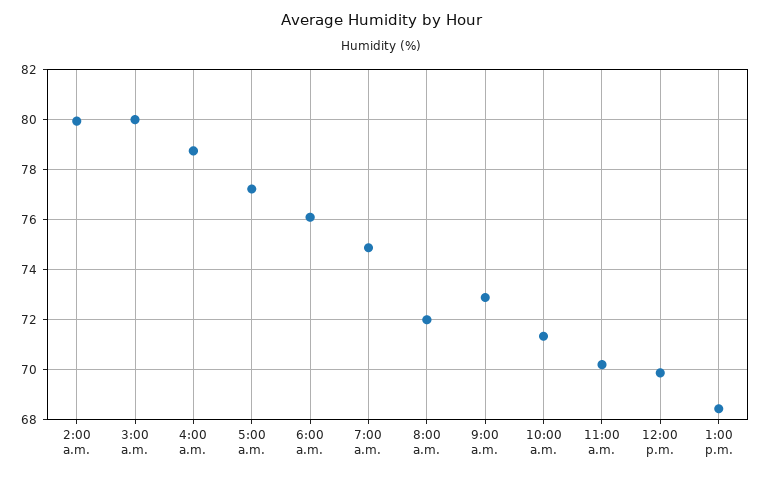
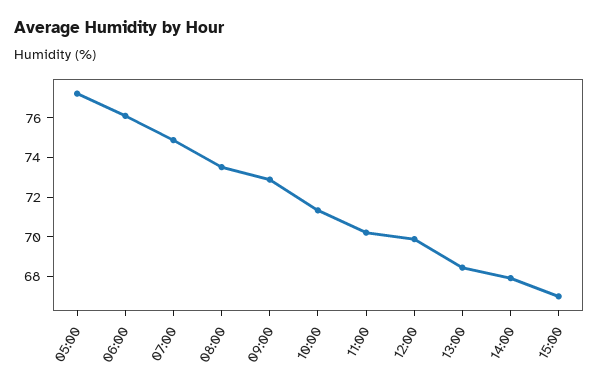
2:00 a.m.: 80 -> none
3:00 a.m.: 80 -> none
4:00 a.m.: 78.75 -> none
8:00 a.m.: 72 -> 73.5
14:00: none -> 68
15:00: none -> 67

